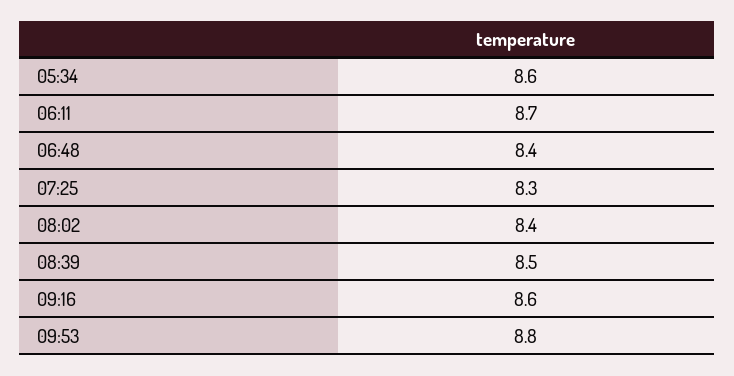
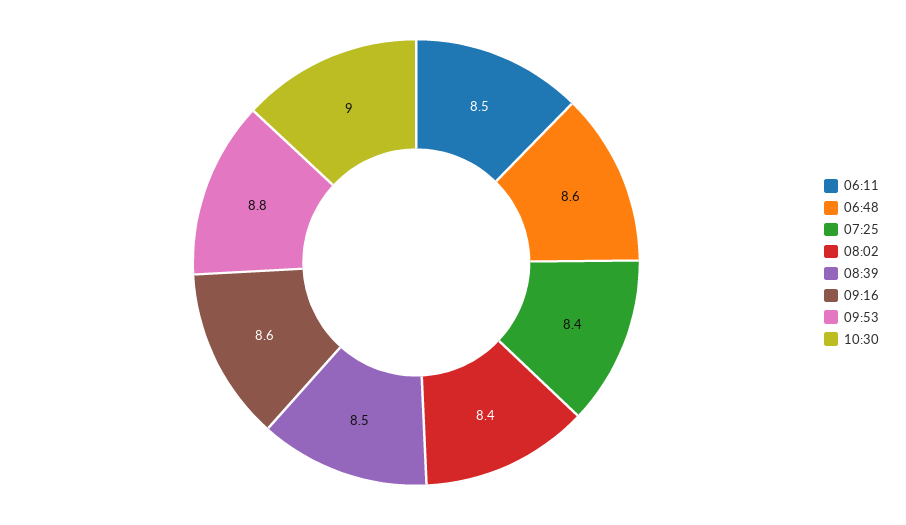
05:34: 8.6 -> none
06:11: 8.7 -> 8.5
06:48: 8.4 -> 8.6
07:25: 8.3 -> 8.4
10:30: none -> 9

